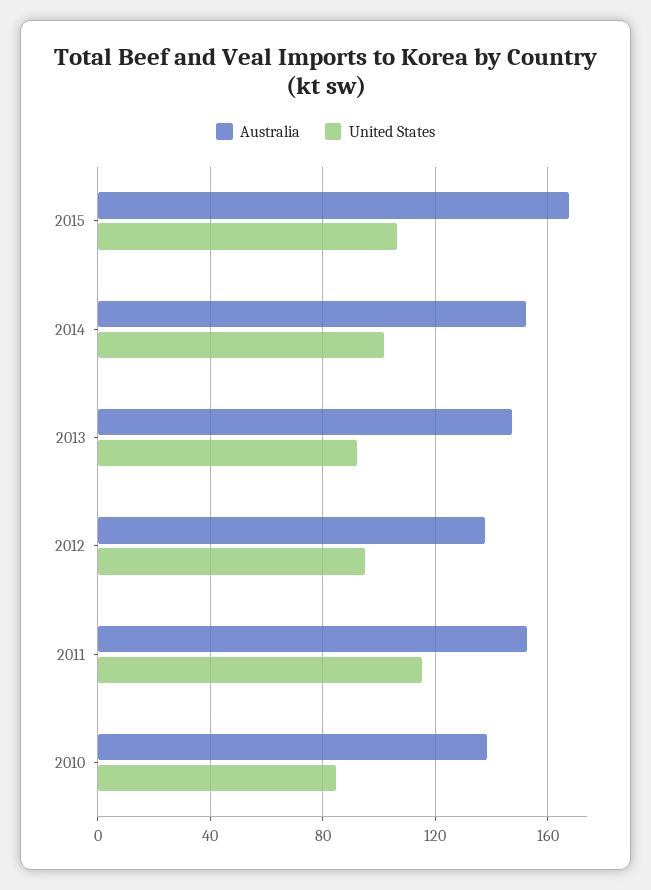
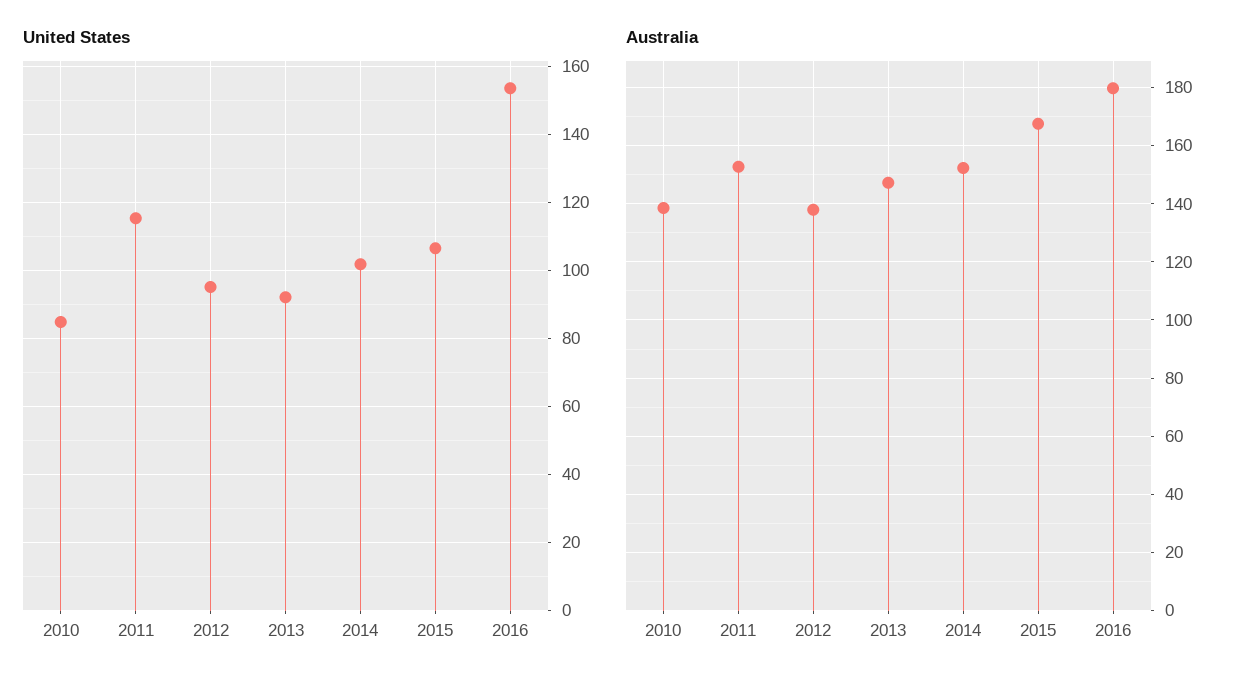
United States, 2016: none -> 154
Australia, 2016: none -> 180

